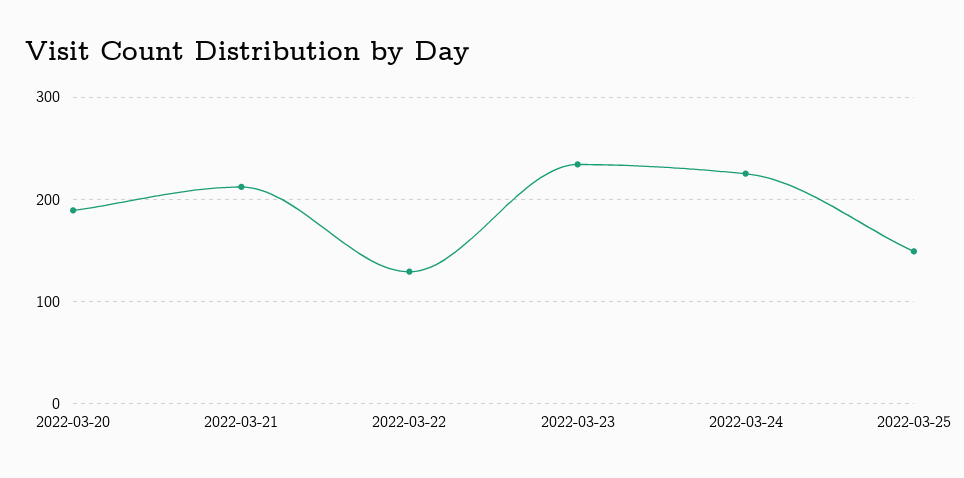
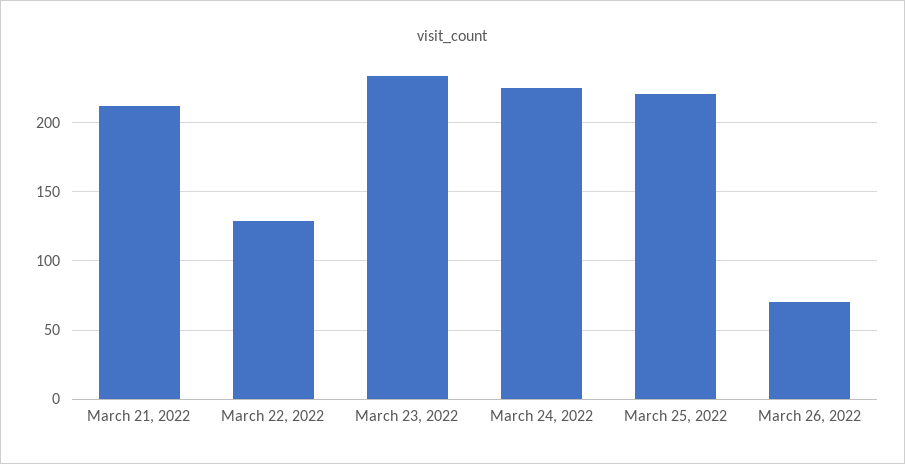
2022-03-20: 190 -> none
2022-03-25: 150 -> 220
March 26, 2022: none -> 70

